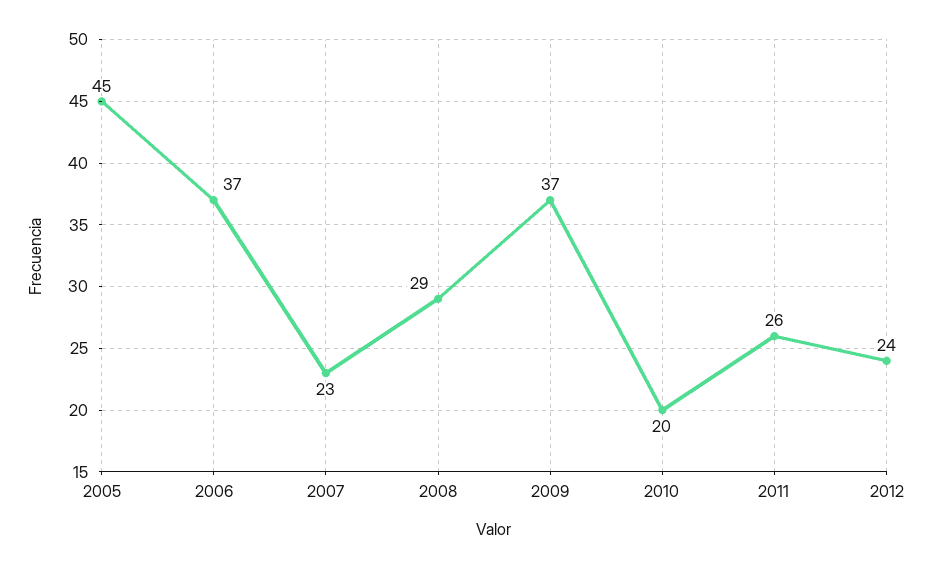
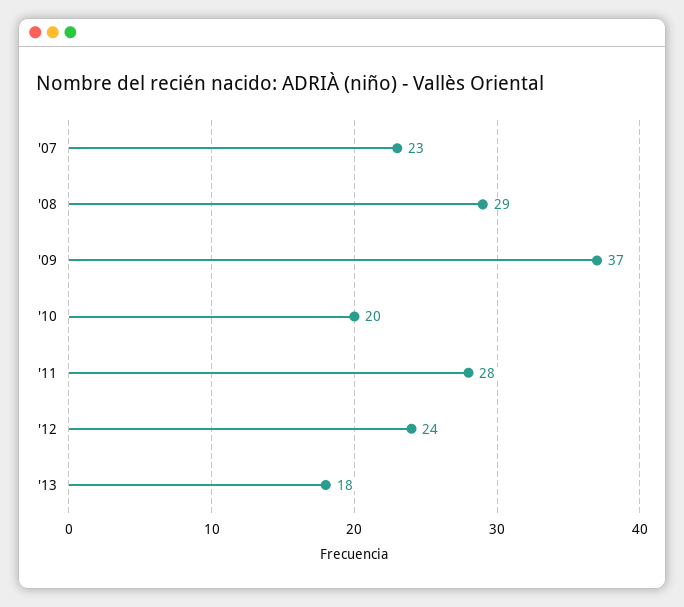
2005: 45 -> none
2006: 37 -> none
2011: 26 -> 28
'13: none -> 18

